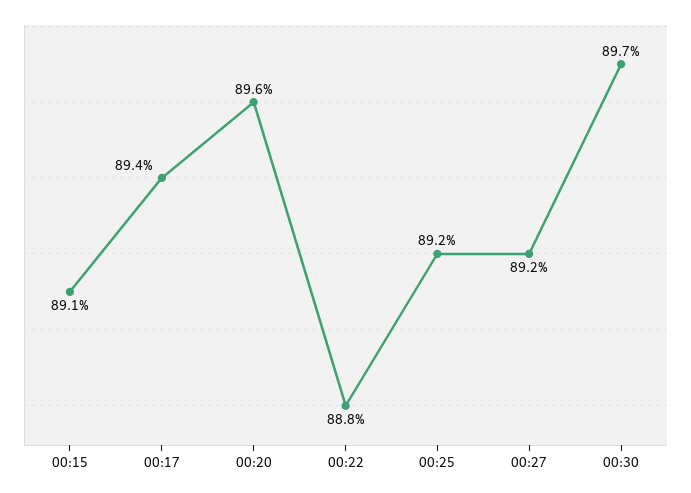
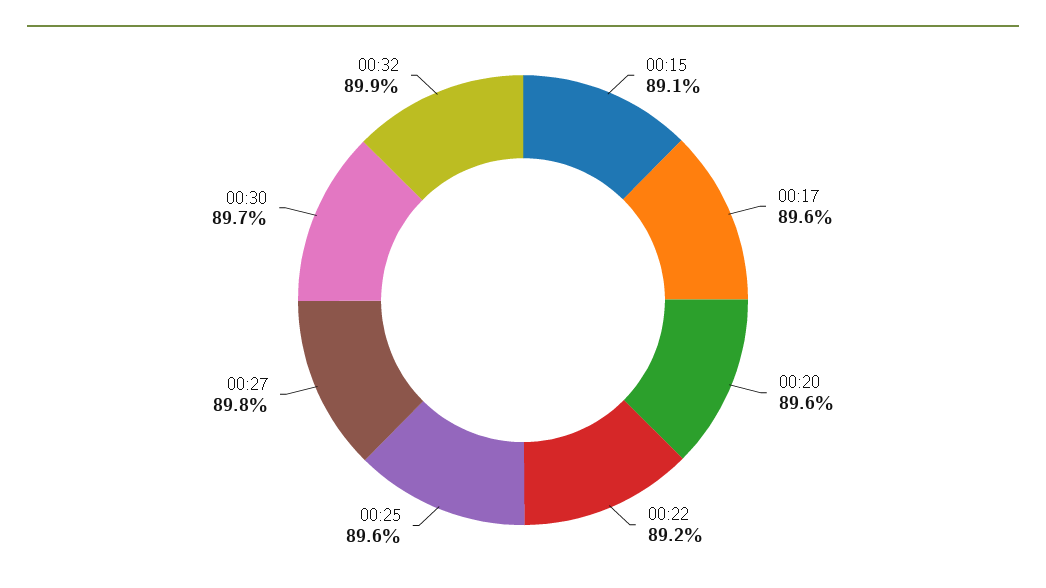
00:17: 89.4 -> 89.6
00:22: 88.8 -> 89.2
00:25: 89.2 -> 89.6
00:27: 89.2 -> 89.8
00:32: none -> 89.9

